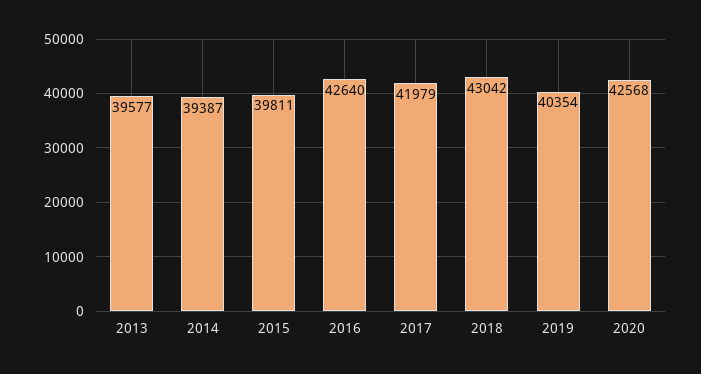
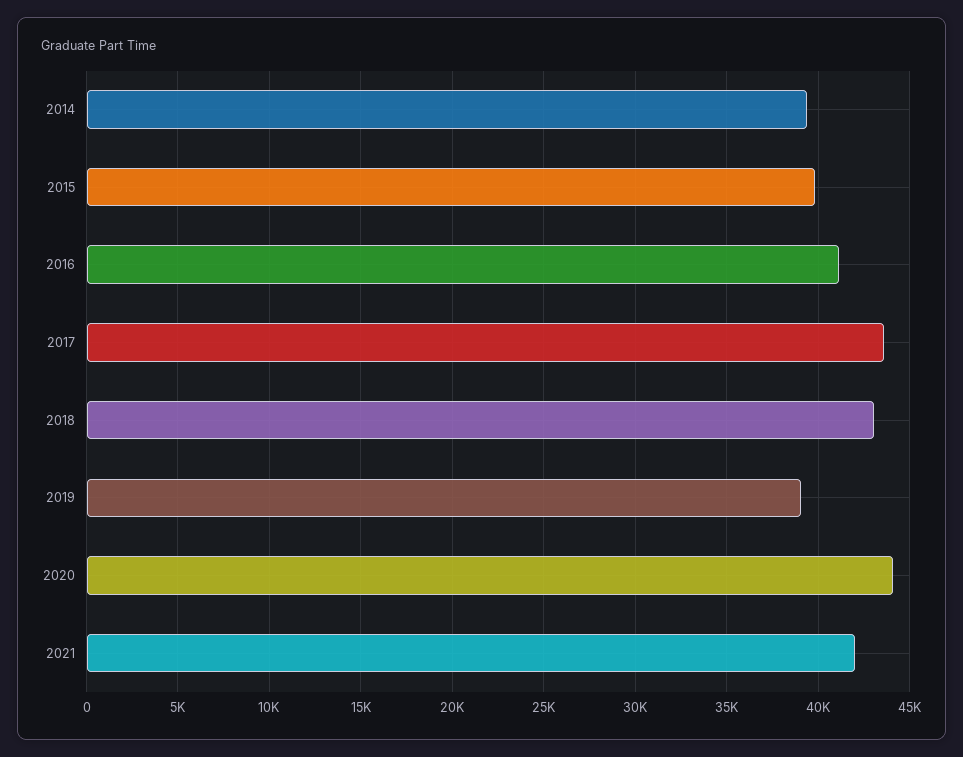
2013: 39577 -> none
2016: 42640 -> 41000
2017: 41979 -> 43500
2019: 40354 -> 39000
2020: 42568 -> 44000
2021: none -> 42000

